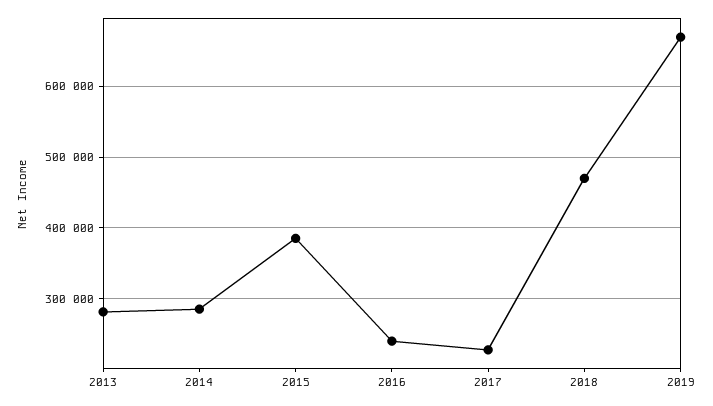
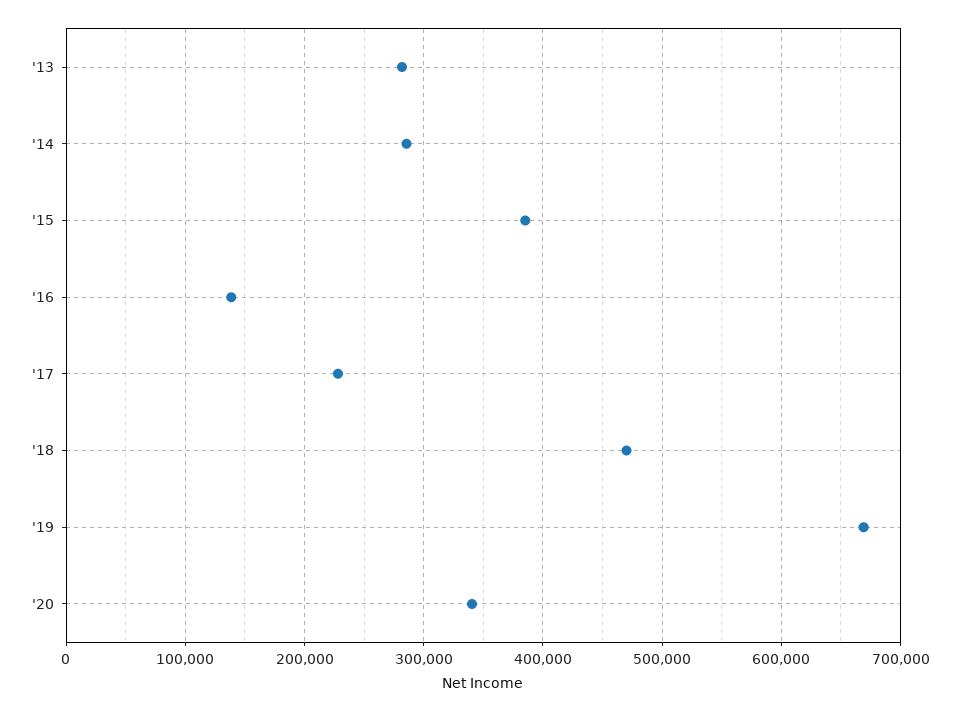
2016: 240000 -> 140000
'20: none -> 340000

